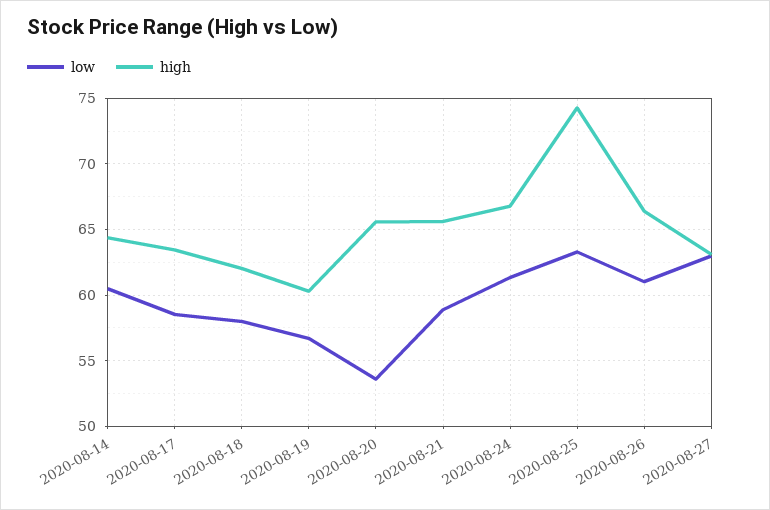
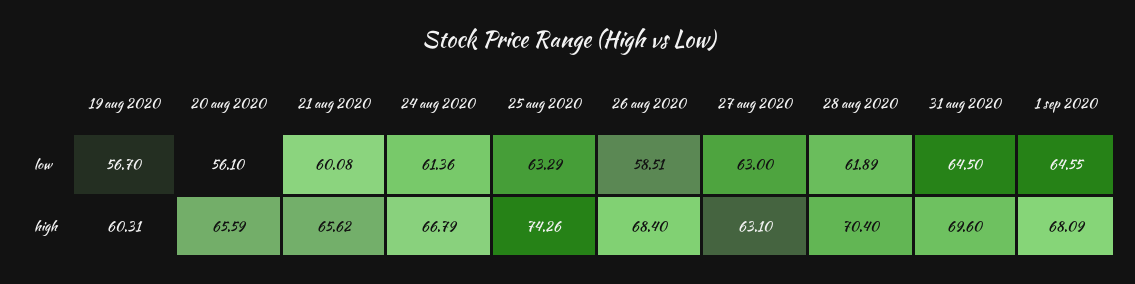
low, 2020-08-14: 60.5 -> none
high, 2020-08-14: 64.5 -> none
low, 2020-08-17: 58.5 -> none
high, 2020-08-17: 63.5 -> none
low, 2020-08-18: 58 -> none
high, 2020-08-18: 62 -> none
low, 2020-08-20: 53.5 -> 56.1
low, 2020-08-21: 59 -> 60.08
low, 2020-08-26: 61 -> 58.51
high, 2020-08-26: 66.5 -> 68.4
low, 28 aug 2020: none -> 61.89
low, 31 aug 2020: none -> 64.5
low, 1 sep 2020: none -> 64.55
high, 28 aug 2020: none -> 70.4
high, 31 aug 2020: none -> 69.6
high, 1 sep 2020: none -> 68.09

